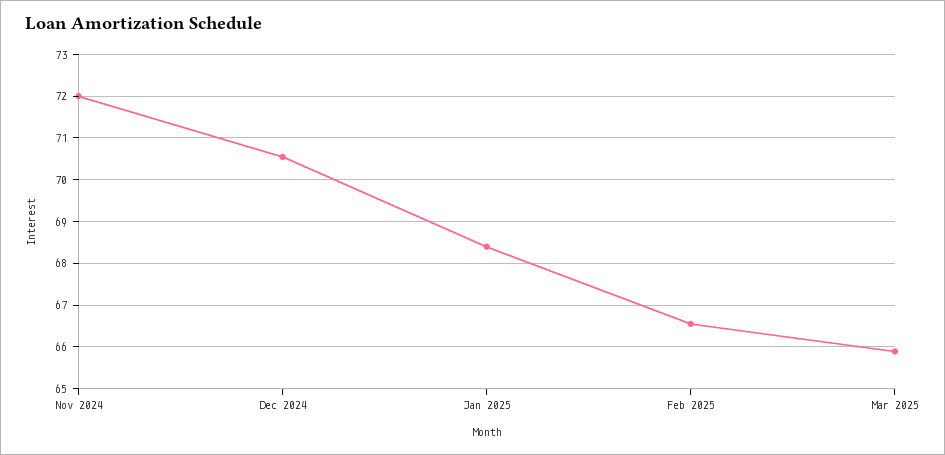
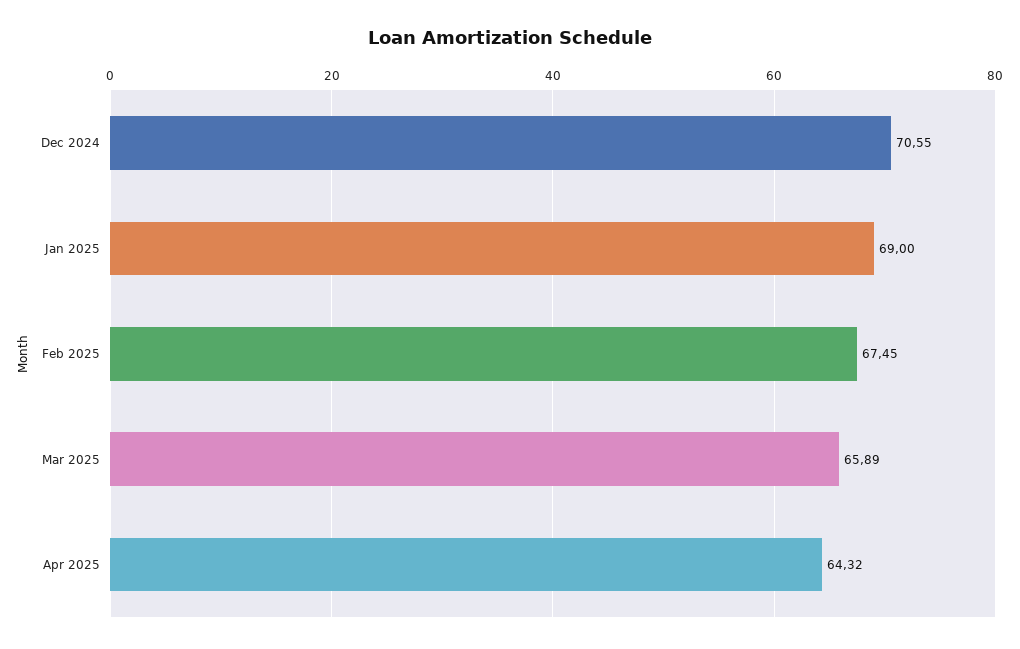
Nov 2024: 72 -> none
Jan 2025: 68.4 -> 69
Feb 2025: 66.6 -> 67.45
Apr 2025: none -> 64.32

